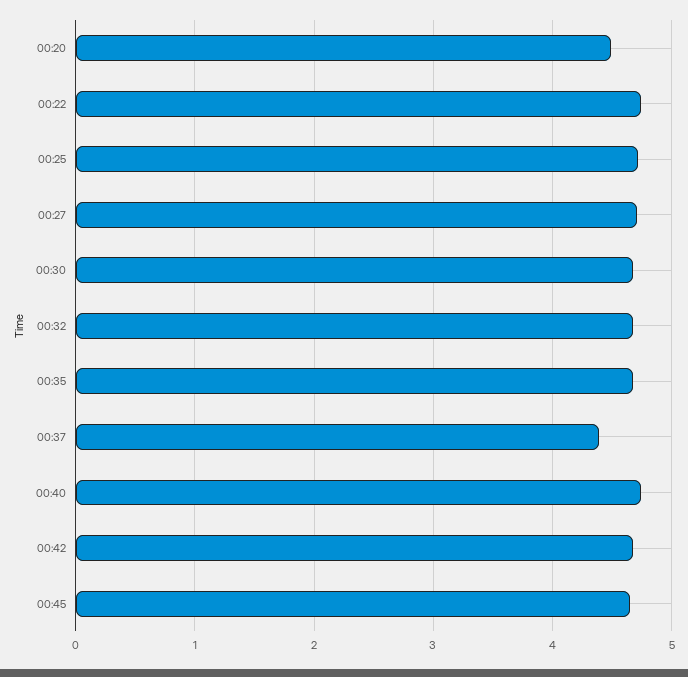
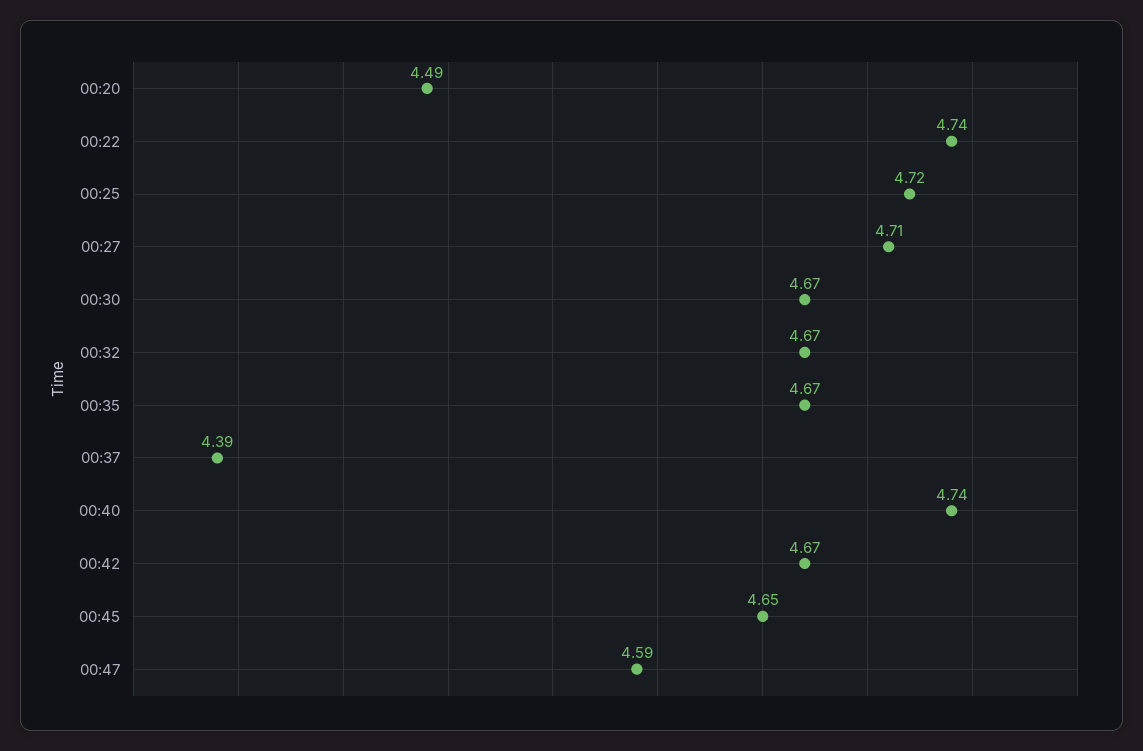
00:47: none -> 4.59

